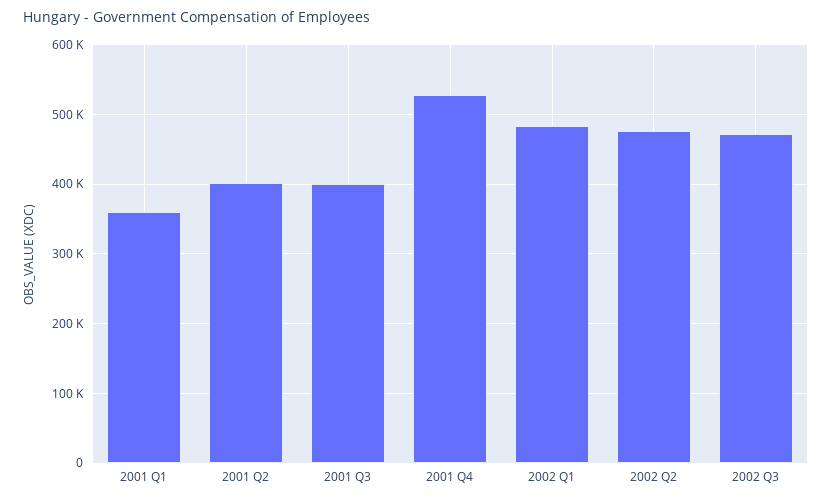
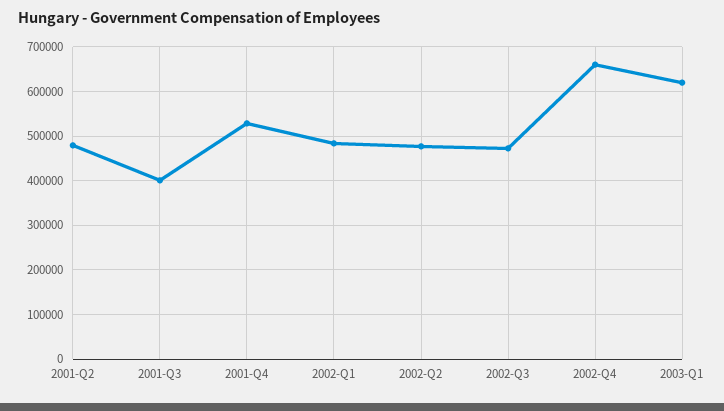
2001 Q1: 360000 -> none
2001 Q2: 400000 -> 480000
2002-Q4: none -> 660000
2003-Q1: none -> 620000

